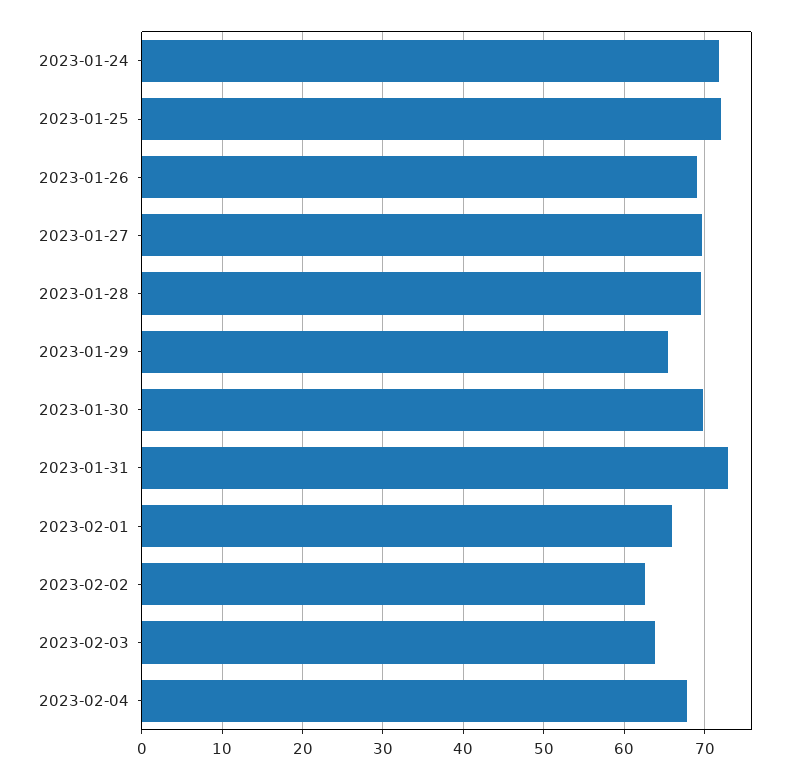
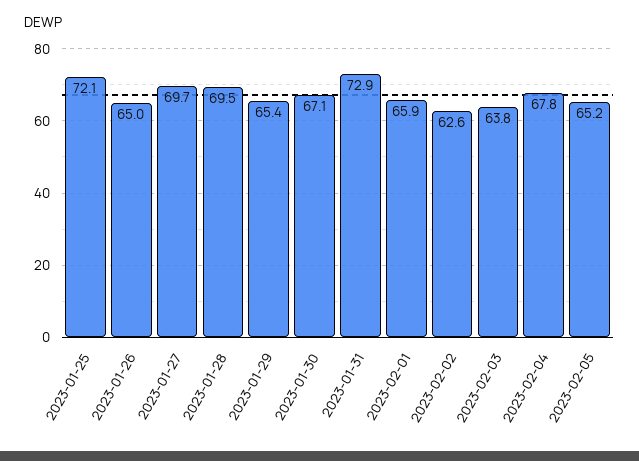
2023-01-24: 72 -> none
2023-01-26: 69 -> 65
2023-01-30: 70 -> 67.1
2023-02-05: none -> 65.2

